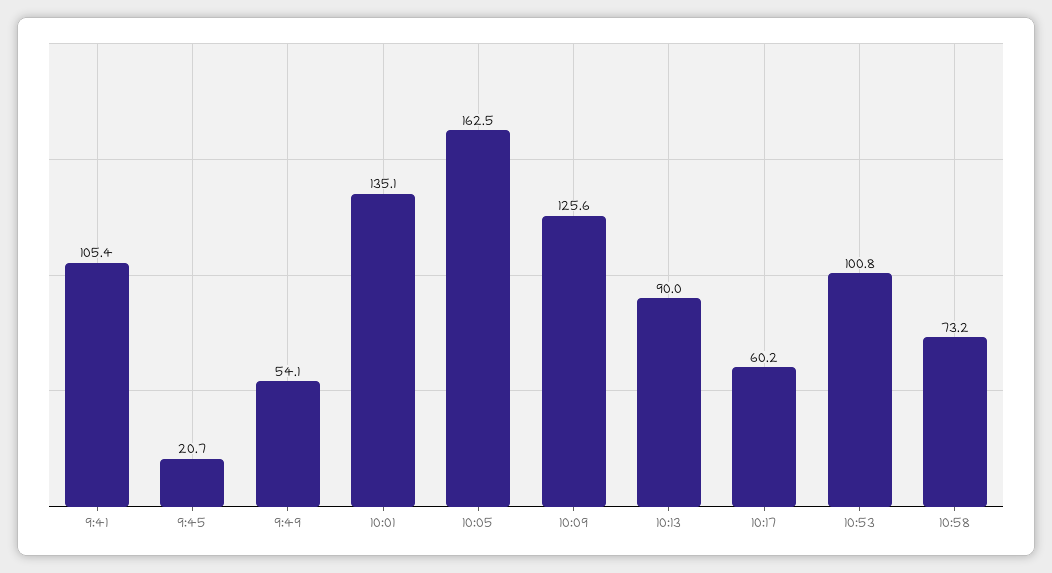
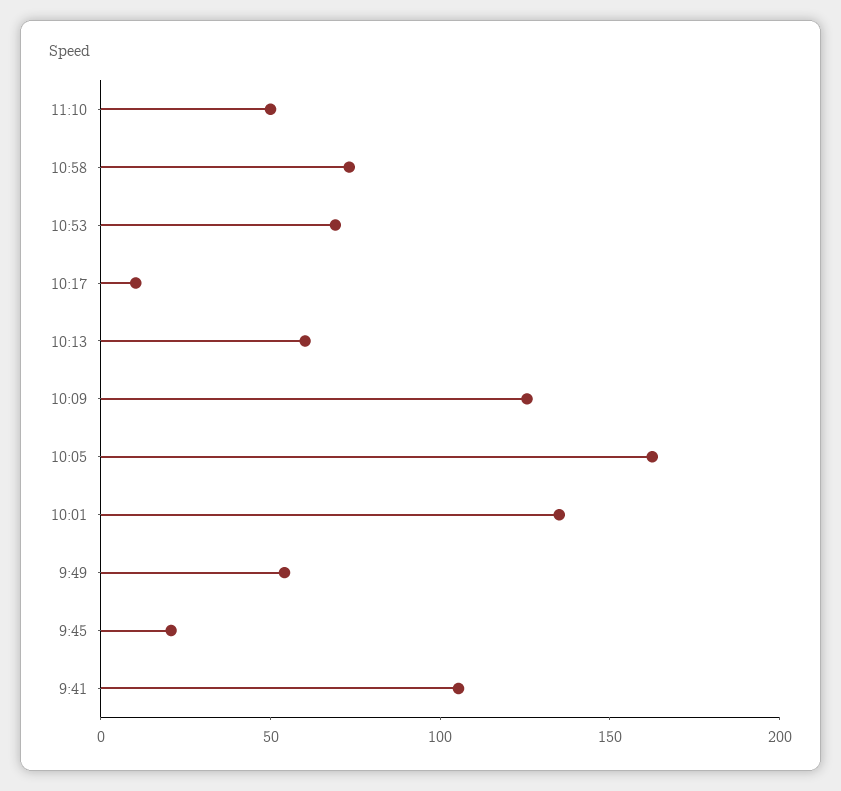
10:13: 90 -> 60
10:17: 60.2 -> 10
10:53: 100.8 -> 70
11:10: none -> 50

